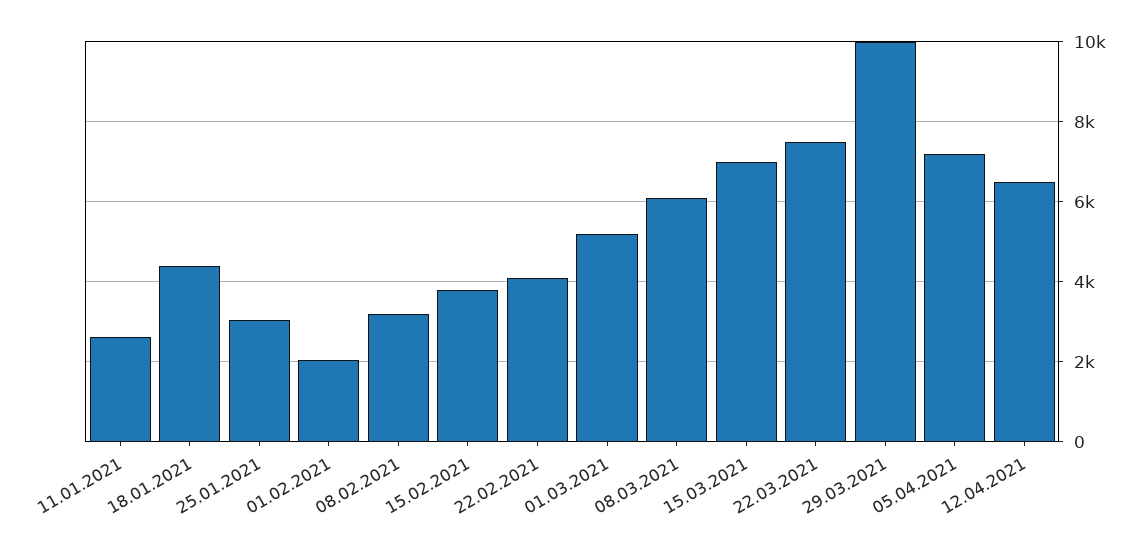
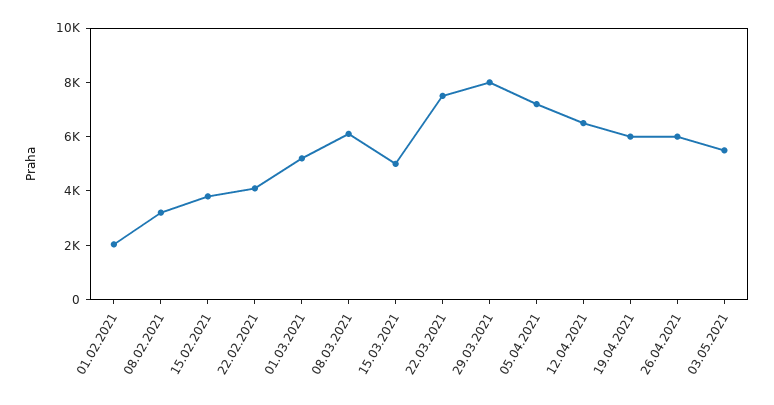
11.01.2021: 2600 -> none
18.01.2021: 4400 -> none
25.01.2021: 3000 -> none
15.03.2021: 7000 -> 5000
29.03.2021: 10000 -> 8000
19.04.2021: none -> 6000
26.04.2021: none -> 6000
03.05.2021: none -> 5500

